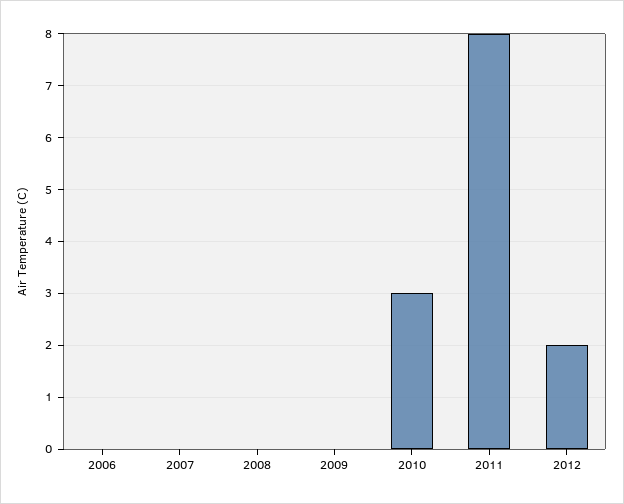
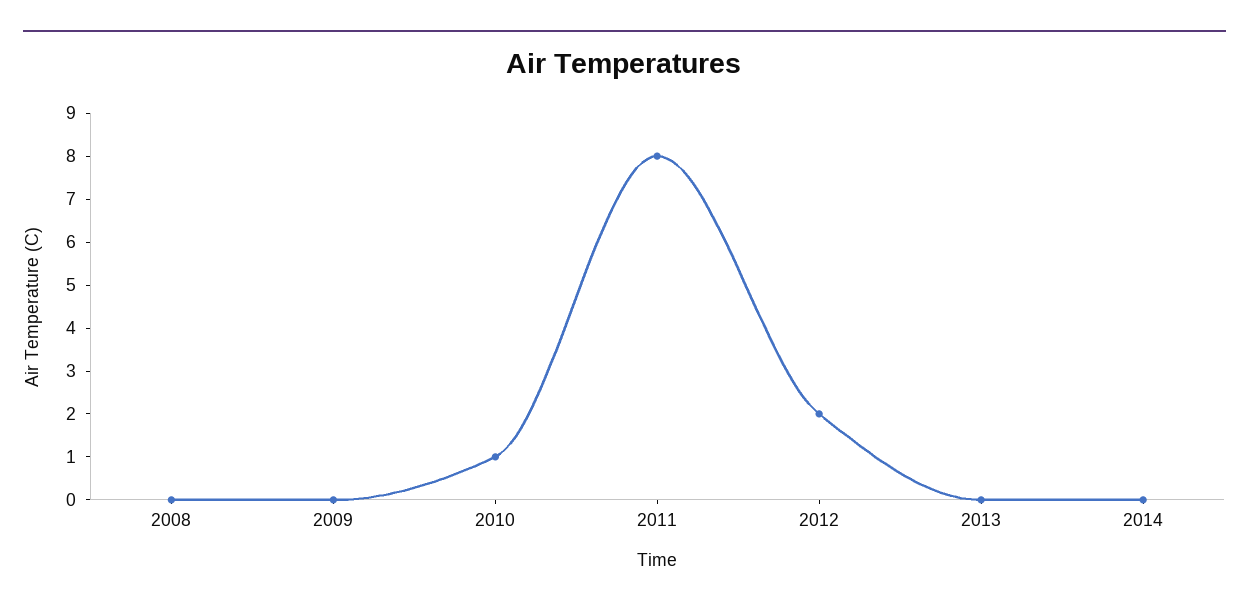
2006: 0 -> none
2007: 0 -> none
2010: 3 -> 1
2013: none -> 0
2014: none -> 0

